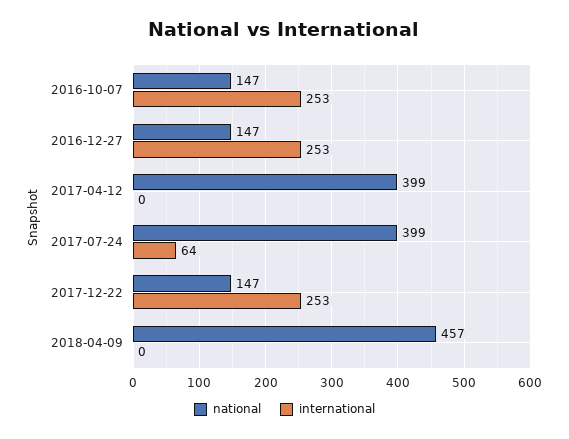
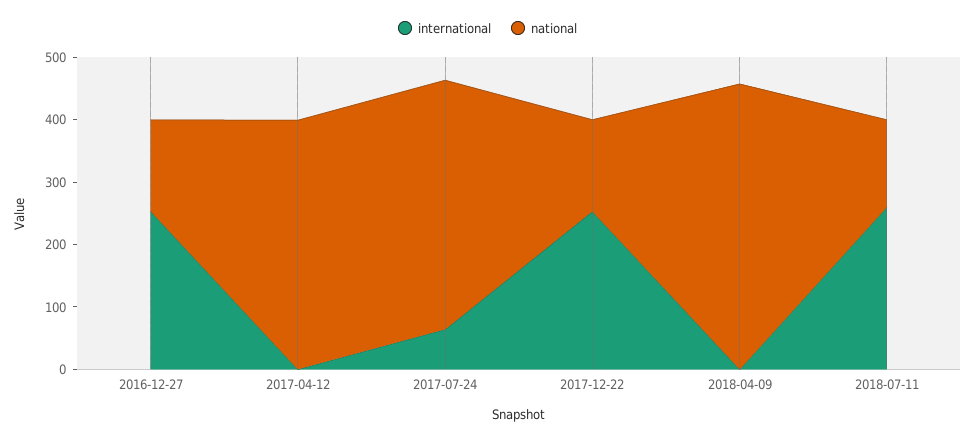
national, 2016-10-07: 147 -> none
international, 2016-10-07: 253 -> none
international, 2018-07-11: none -> 260
national, 2018-07-11: none -> 140

